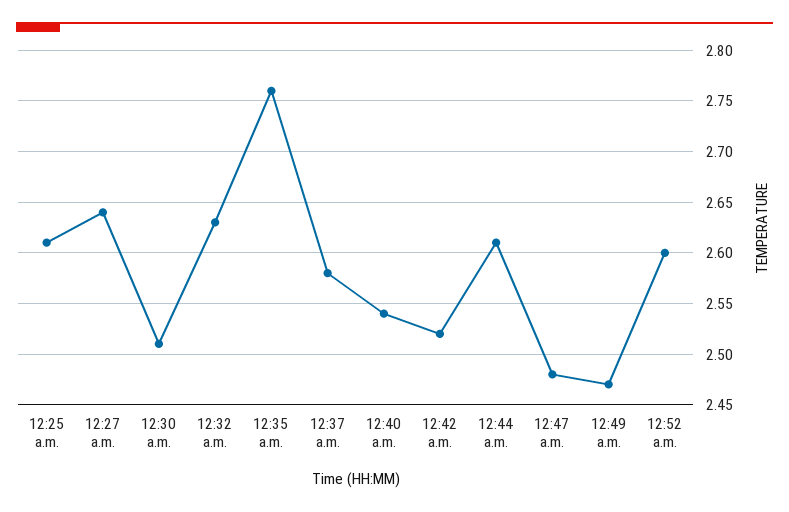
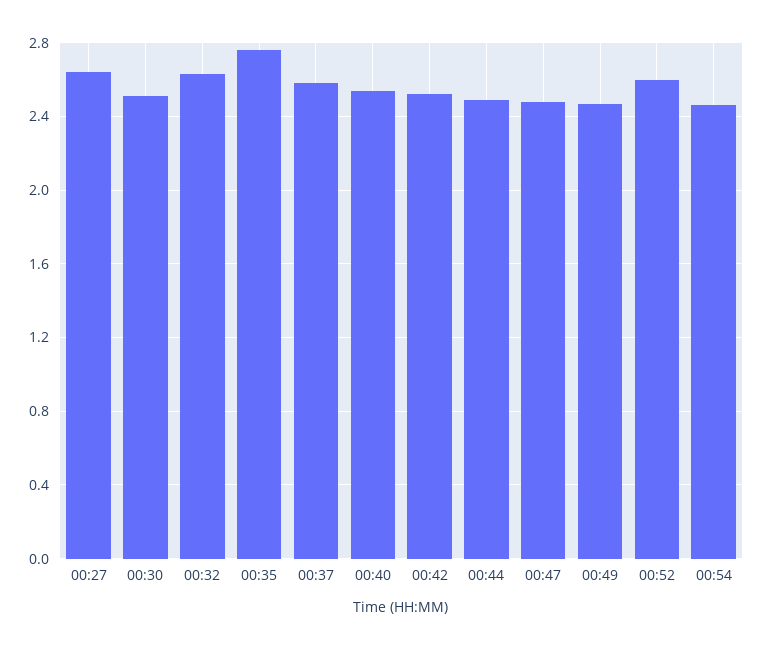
12:25 a.m.: 2.61 -> none
12:44 a.m.: 2.61 -> 2.5
00:54: none -> 2.45

